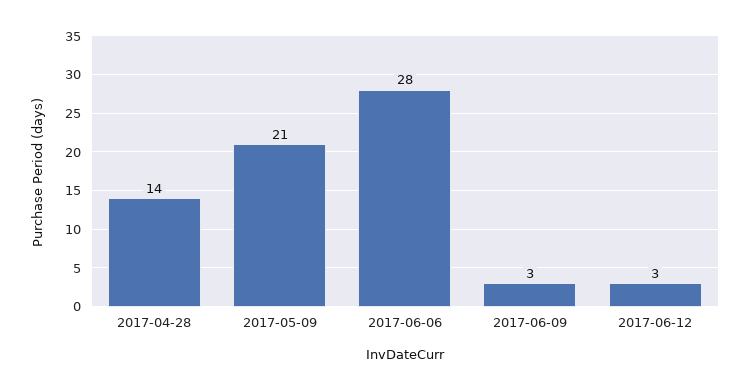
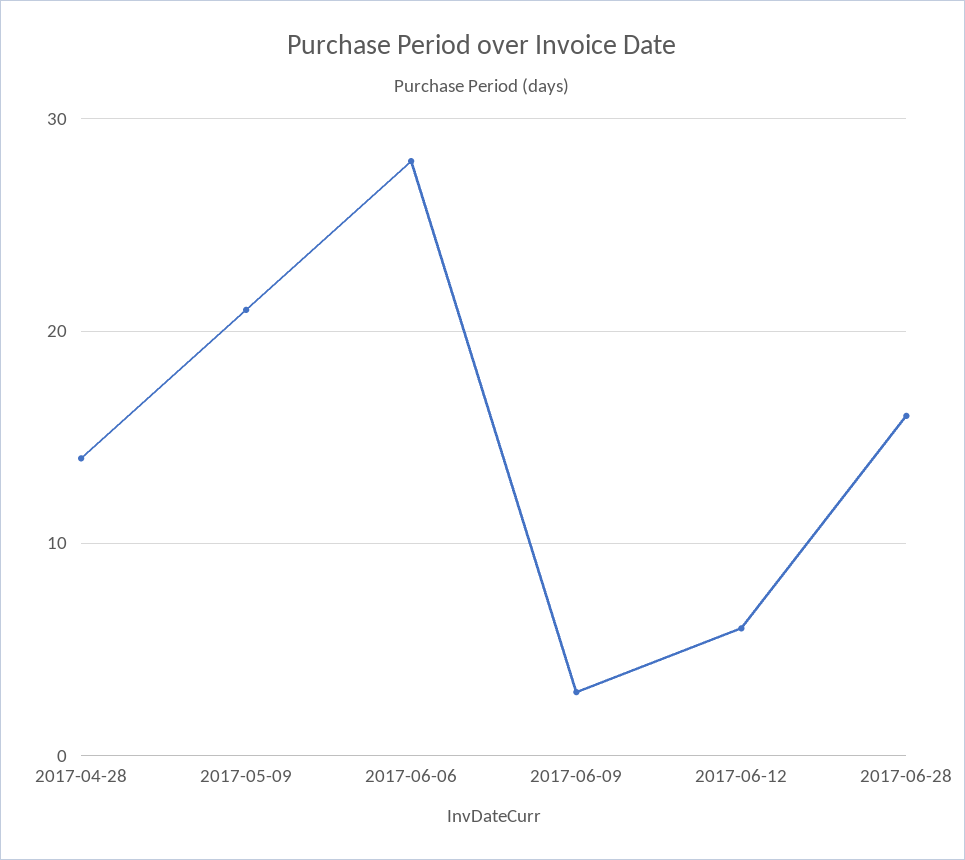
2017-06-12: 3 -> 6
2017-06-28: none -> 16

